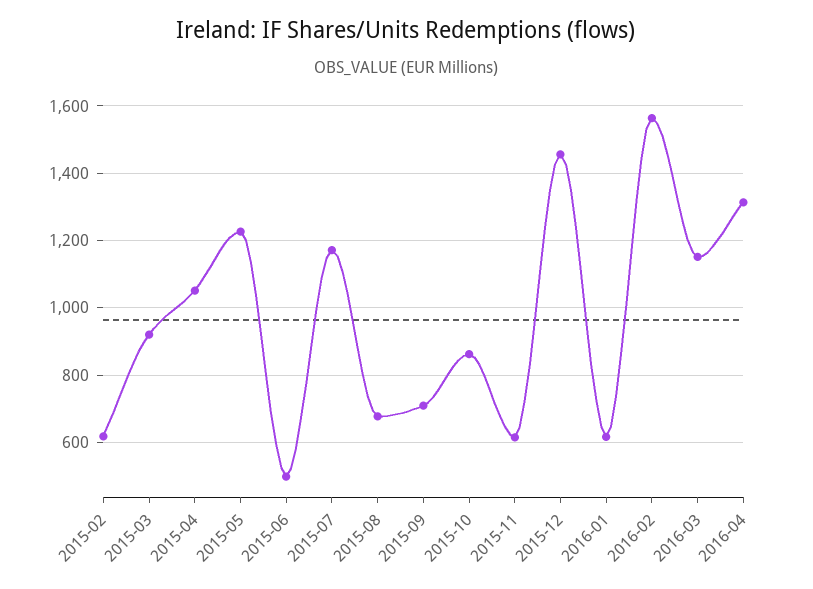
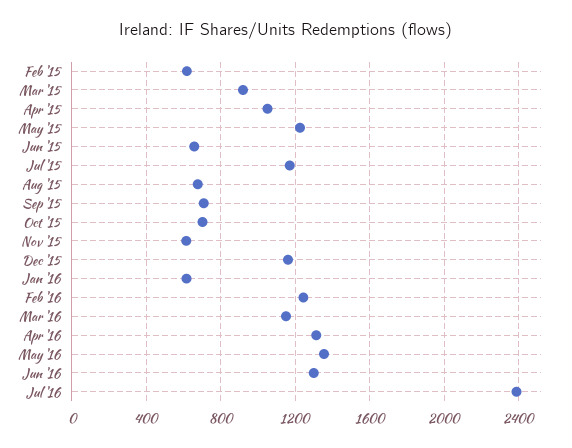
2015-06: 500 -> 650
2015-10: 860 -> 700
2015-12: 1460 -> 1150
2016-02: 1560 -> 1250
May '16: none -> 1350
Jun '16: none -> 1300
Jul '16: none -> 2400

